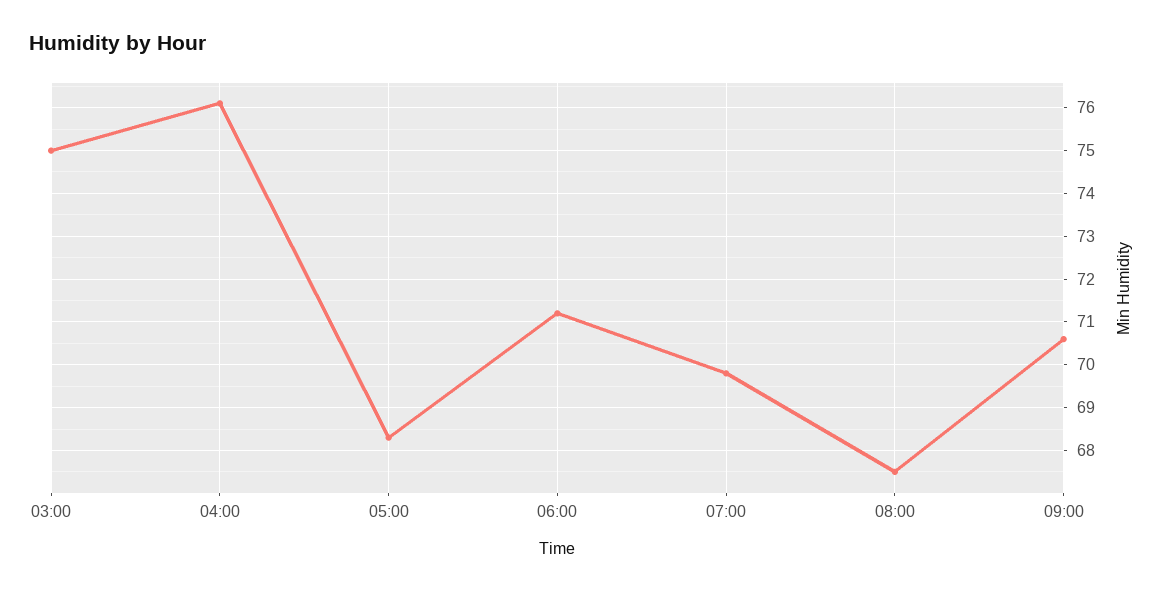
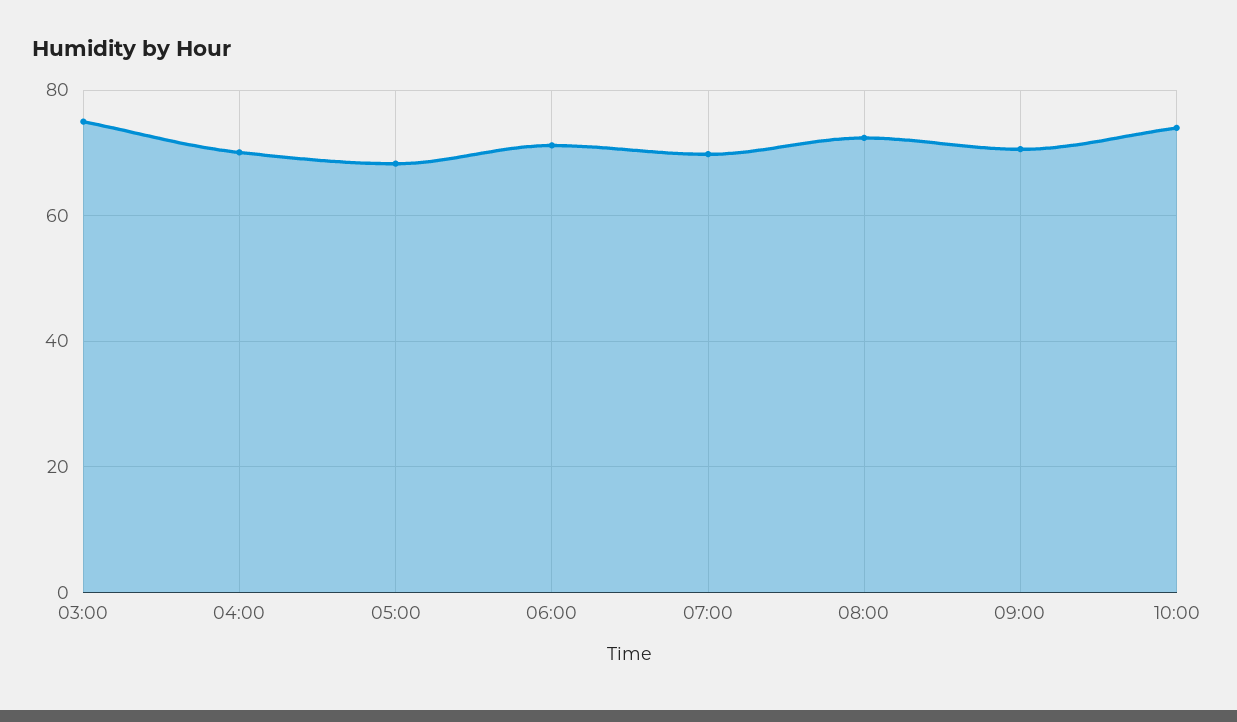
04:00: 76 -> 70
08:00: 67.5 -> 72
10:00: none -> 74

